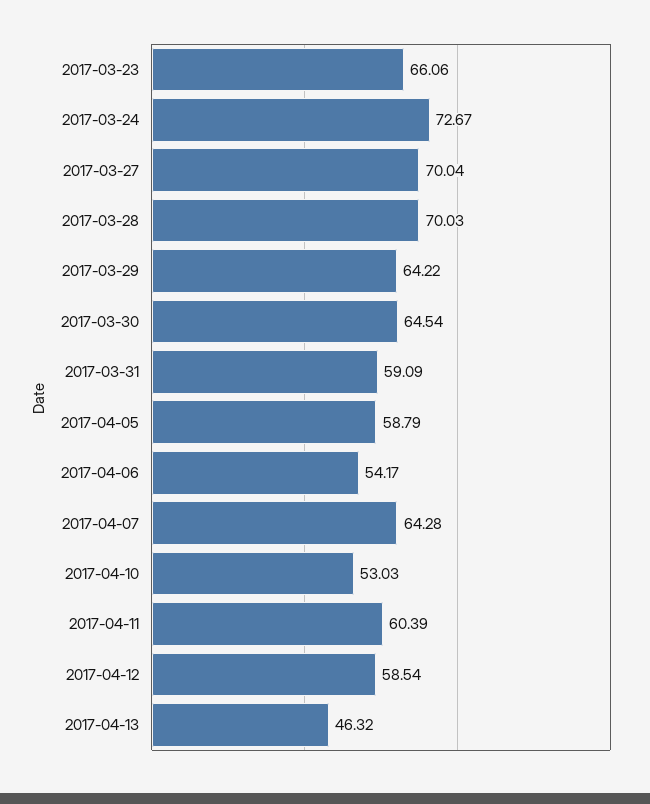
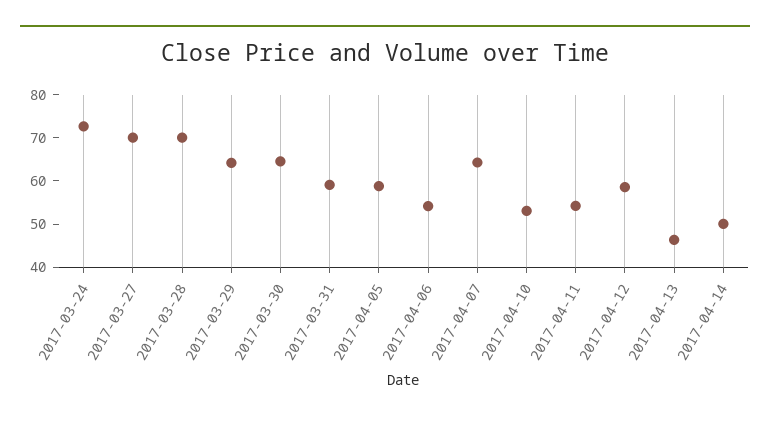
2017-03-23: 66.06 -> none
2017-04-11: 60.39 -> 54
2017-04-14: none -> 50

